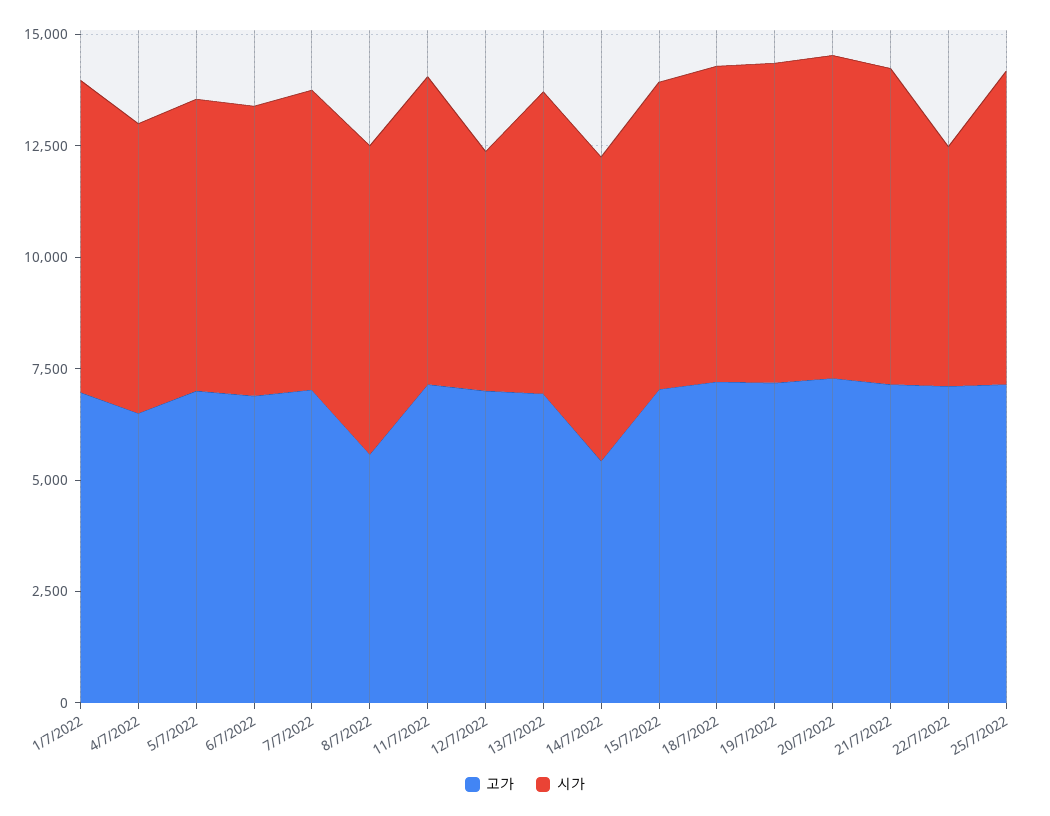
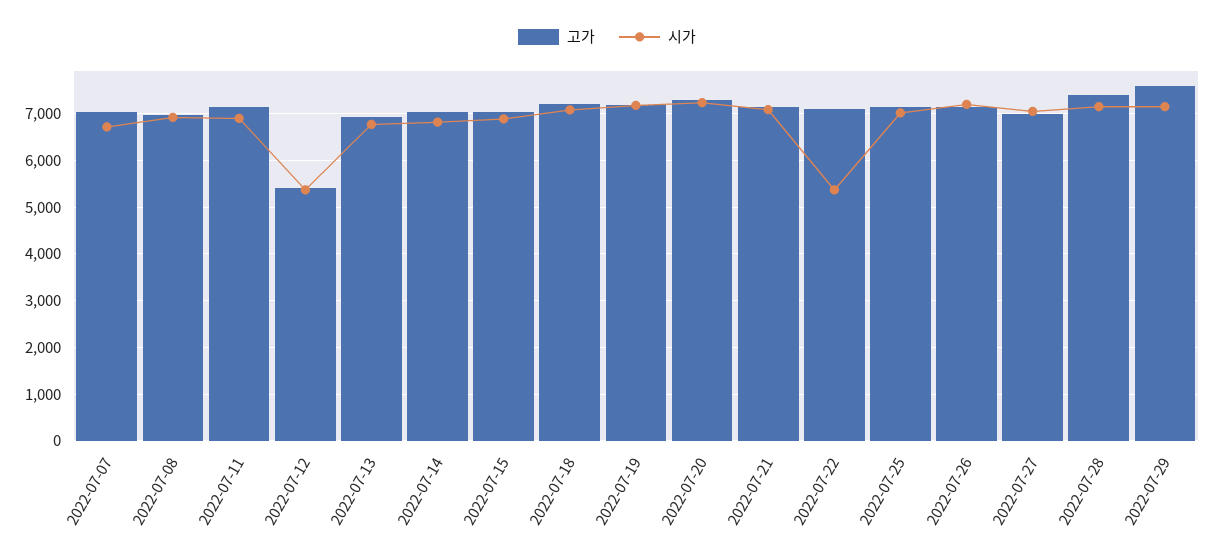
고가, 1/7/2022: 7000 -> none
시가, 1/7/2022: 7000 -> none
고가, 4/7/2022: 6500 -> none
시가, 4/7/2022: 6500 -> none
고가, 5/7/2022: 7000 -> none
시가, 5/7/2022: 6500 -> none
고가, 6/7/2022: 7000 -> none
시가, 6/7/2022: 6500 -> none
고가, 8/7/2022: 5500 -> 7000
고가, 12/7/2022: 7000 -> 5400
고가, 14/7/2022: 5500 -> 7000
고가, 2022-07-26: none -> 7200
시가, 2022-07-26: none -> 7200
고가, 2022-07-27: none -> 7000
시가, 2022-07-27: none -> 7000
고가, 2022-07-28: none -> 7400
시가, 2022-07-28: none -> 7200
고가, 2022-07-29: none -> 7600
시가, 2022-07-29: none -> 7200

